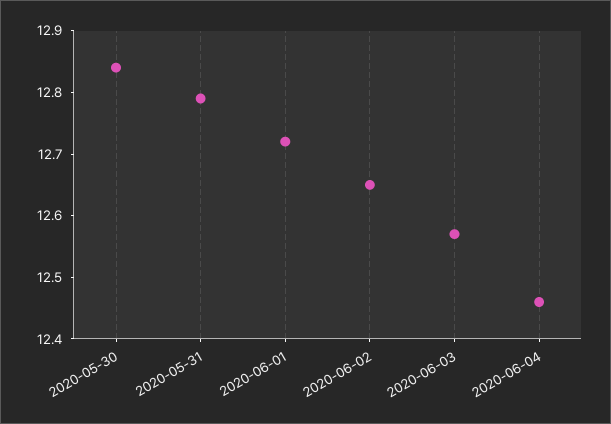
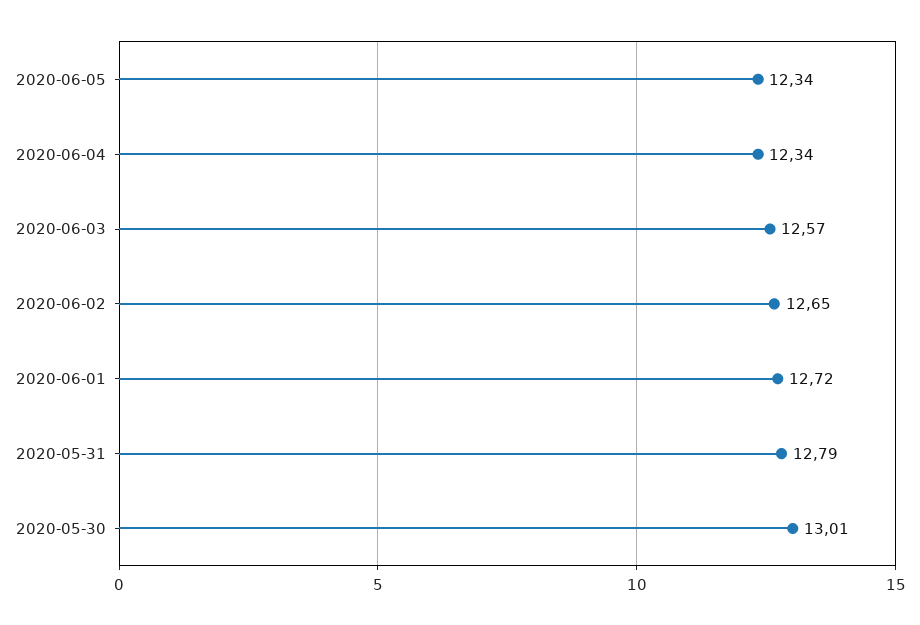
2020-05-30: 12.85 -> 13.01
2020-06-04: 12.45 -> 12.34
2020-06-05: none -> 12.34

